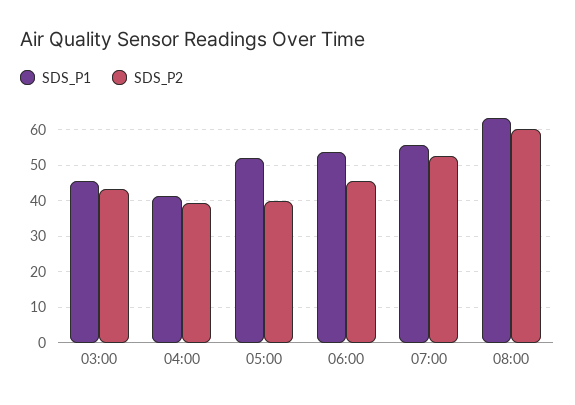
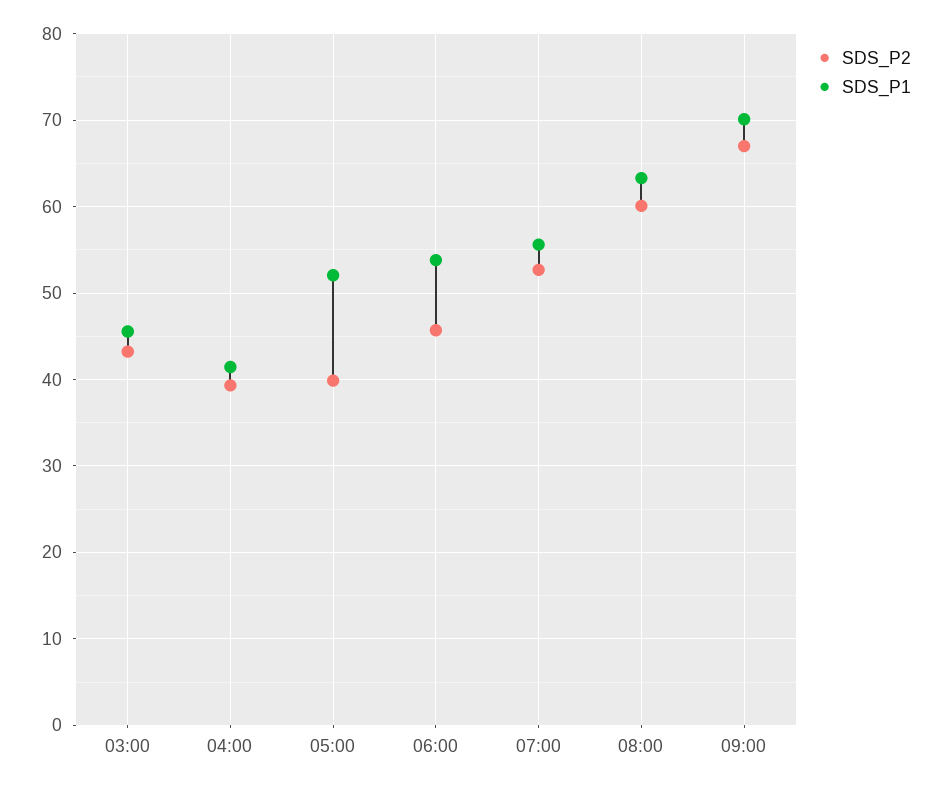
SDS_P2, 09:00: none -> 67
SDS_P1, 09:00: none -> 70

